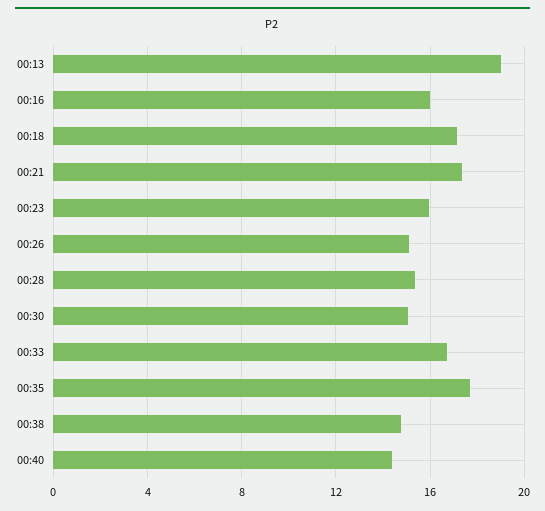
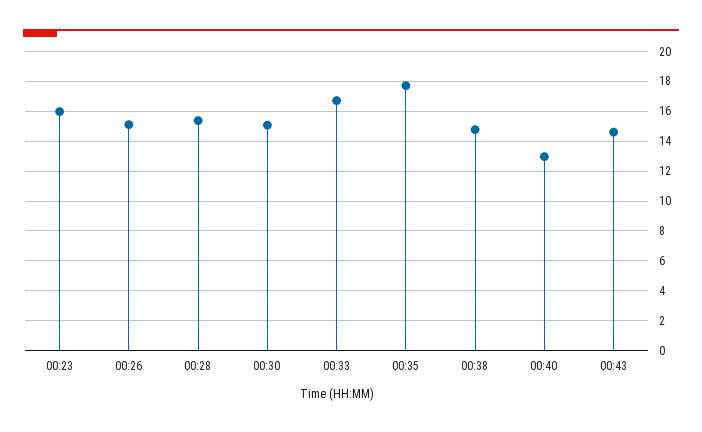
00:13: 19 -> none
00:16: 16 -> none
00:18: 17 -> none
00:21: 17.5 -> none
00:40: 14.5 -> 13
00:43: none -> 14.5

